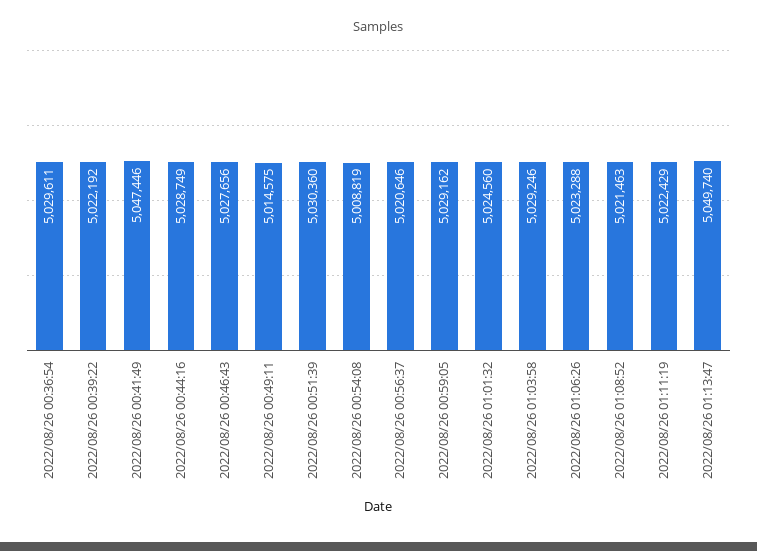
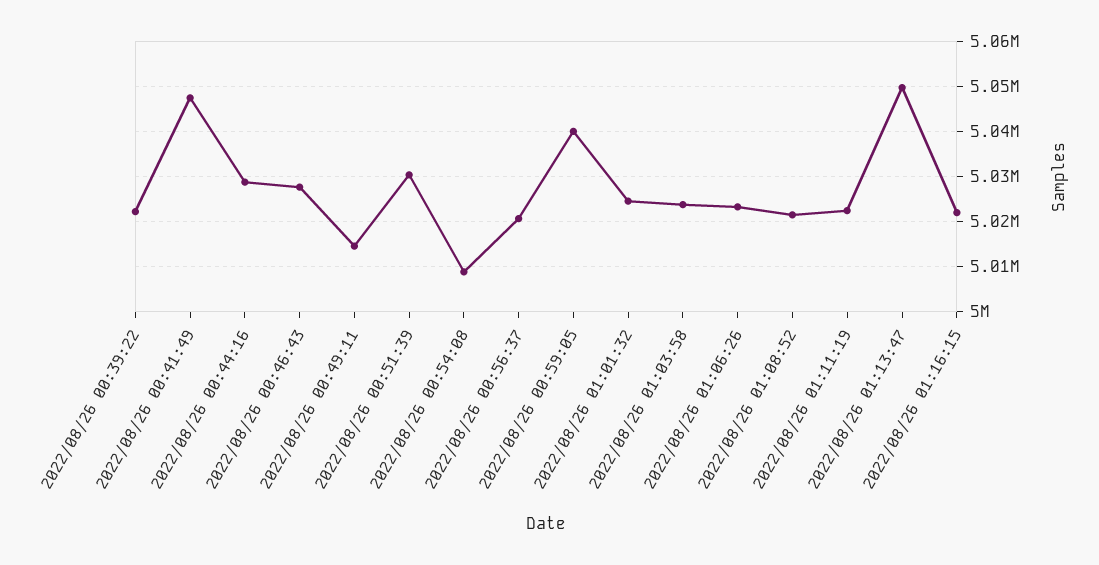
2022/08/26 00:36:54: 5029611 -> none
2022/08/26 00:59:05: 5029162 -> 5040000
2022/08/26 01:03:58: 5029246 -> 5024000
2022/08/26 01:16:15: none -> 5022000

